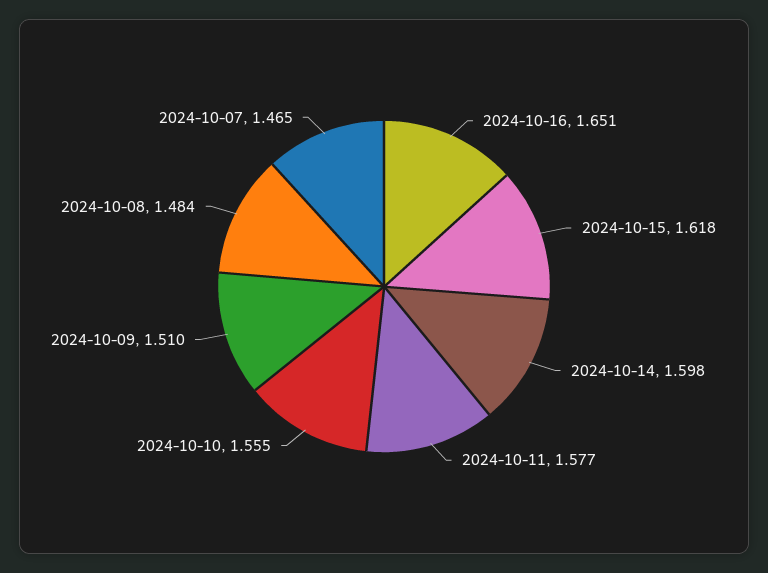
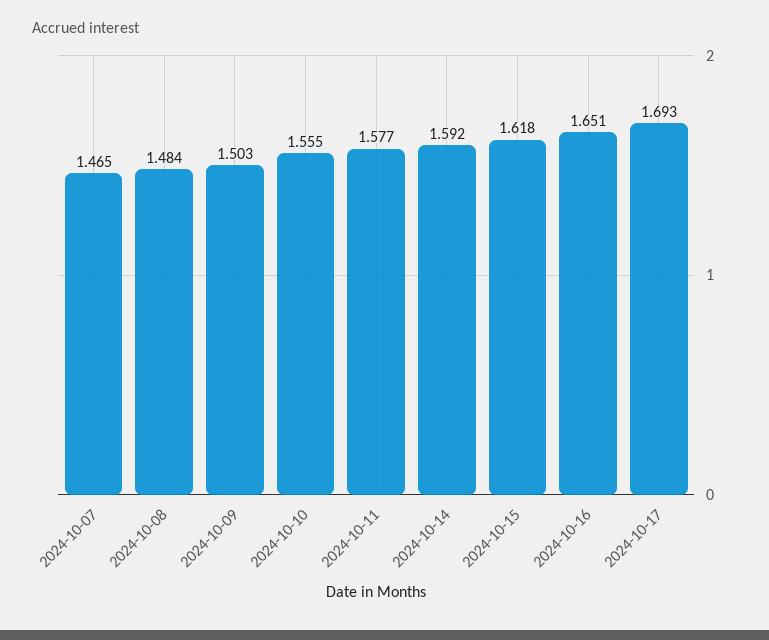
2024-10-14: 1.598 -> 1.592
2024-10-09: 1.51 -> 1.503
2024-10-17: none -> 1.693

